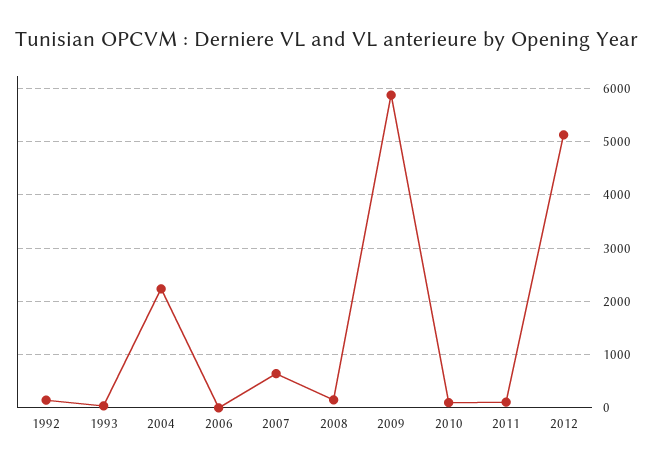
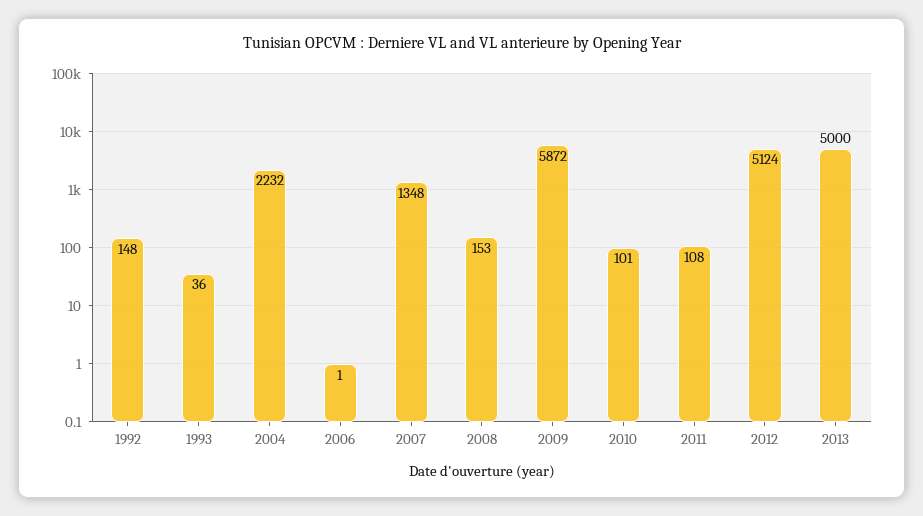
2007: 600 -> 1348
2013: none -> 5000

